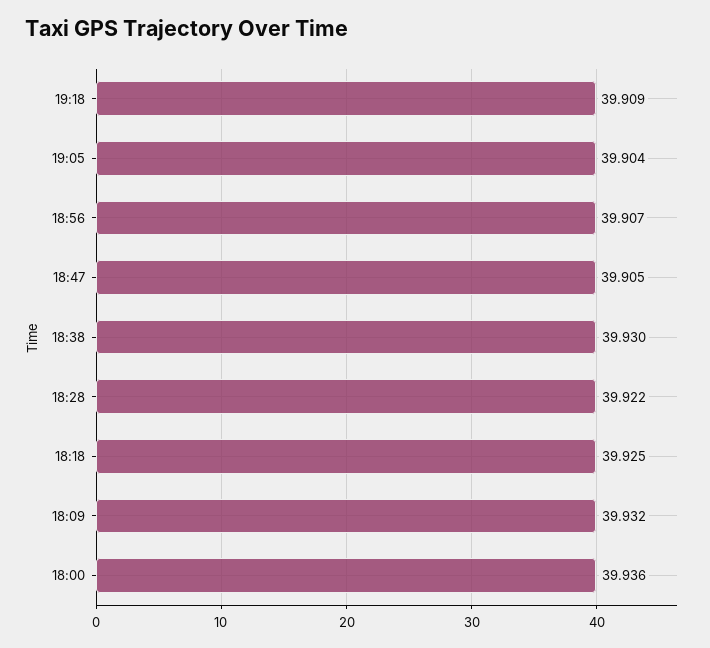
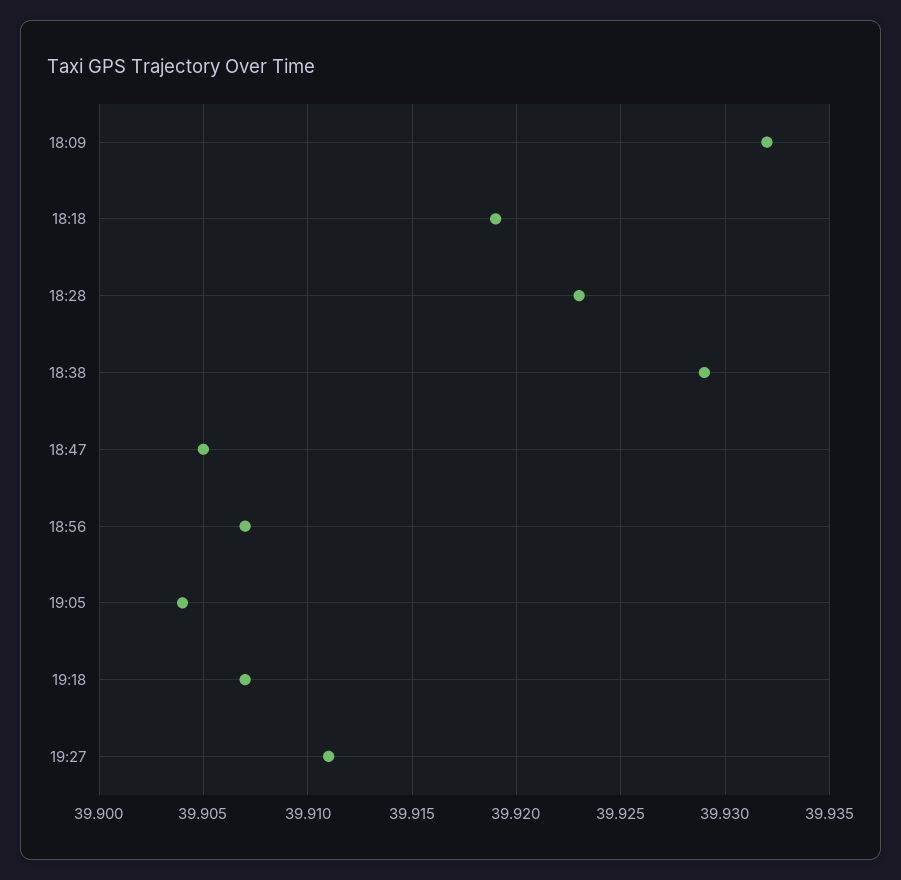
19:18: 39.909 -> 39.907
18:38: 39.93 -> 39.929
18:28: 39.922 -> 39.923
18:18: 39.925 -> 39.919
18:00: 39.936 -> none
19:27: none -> 39.911

